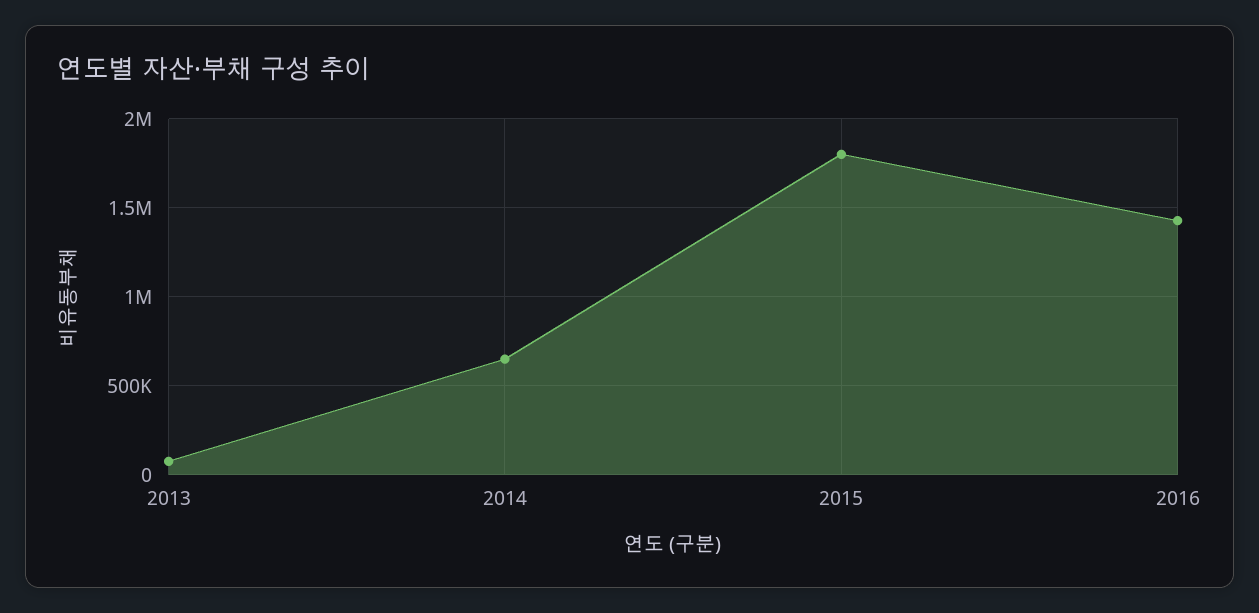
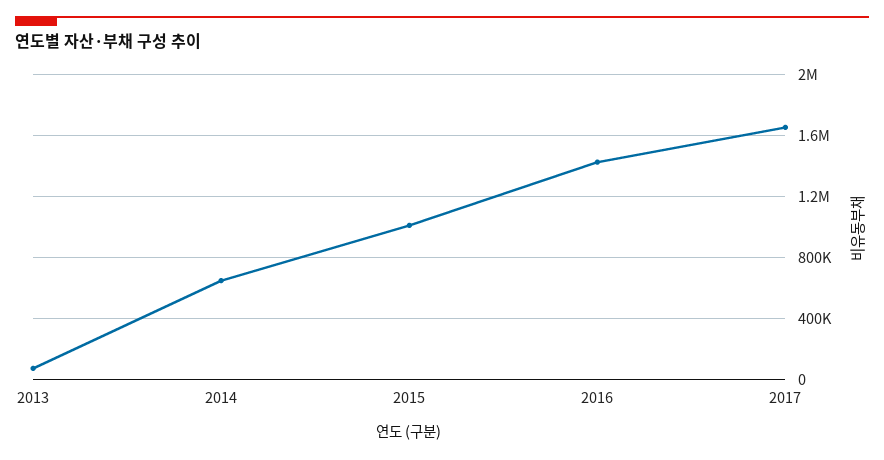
2015: 1800000 -> 1000000
2017: none -> 1650000

